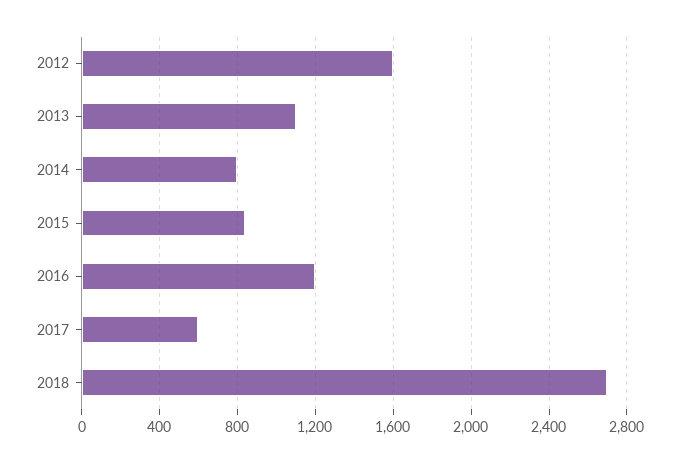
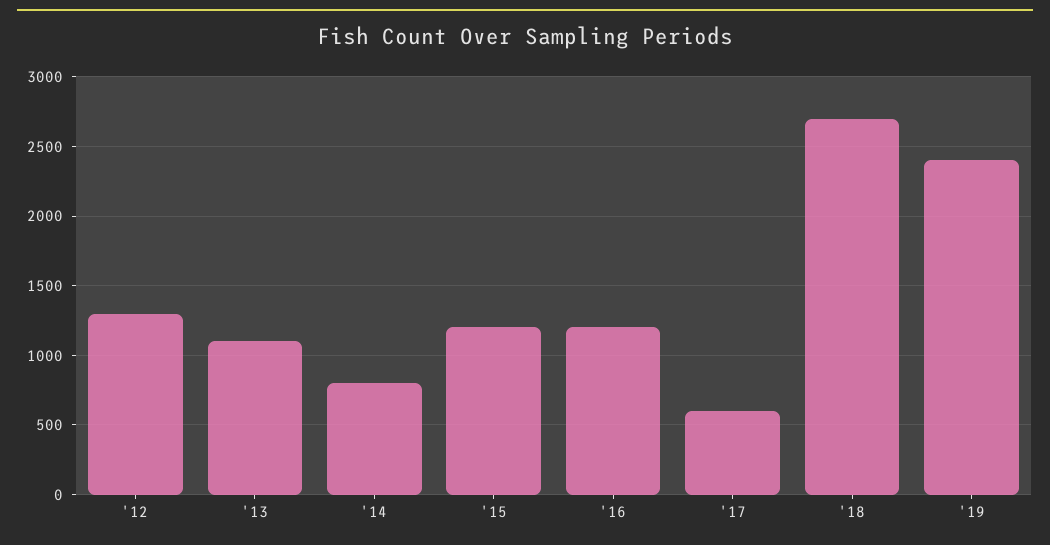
2012: 1600 -> 1300
2015: 850 -> 1200
'19: none -> 2400

